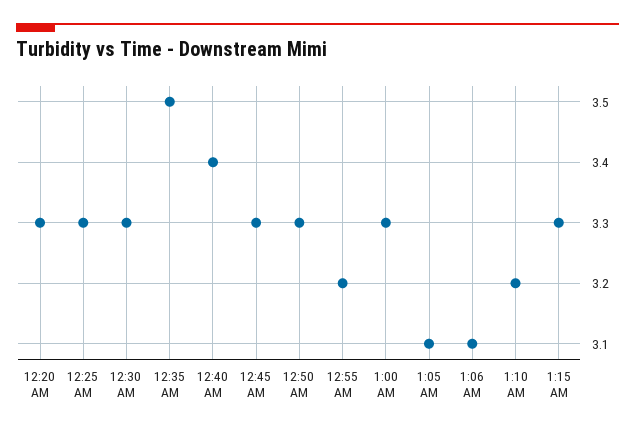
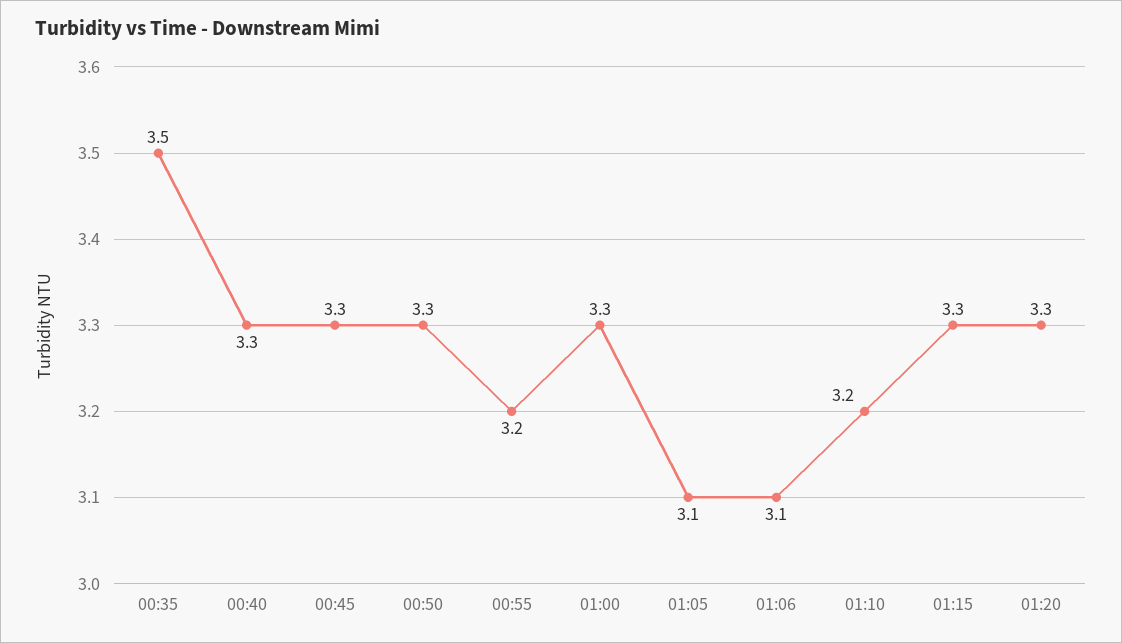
12:20 AM: 3.3 -> none
12:25 AM: 3.3 -> none
12:30 AM: 3.3 -> none
12:40 AM: 3.4 -> 3.3
01:20: none -> 3.3

